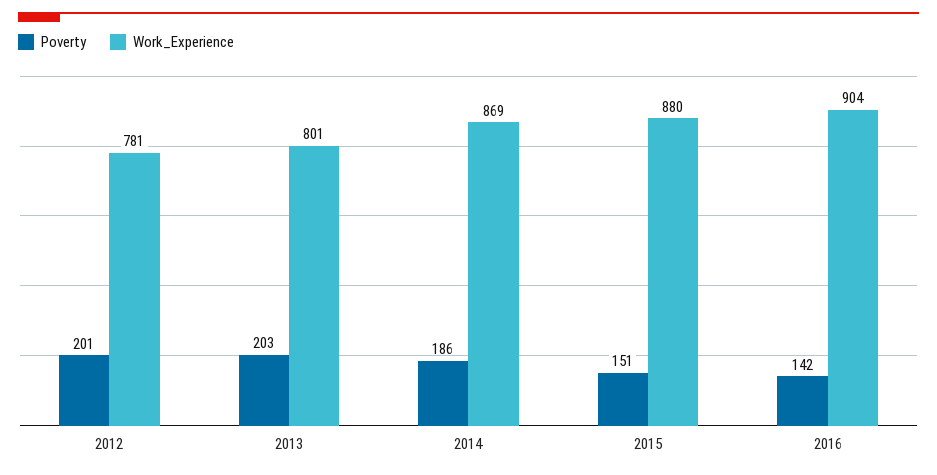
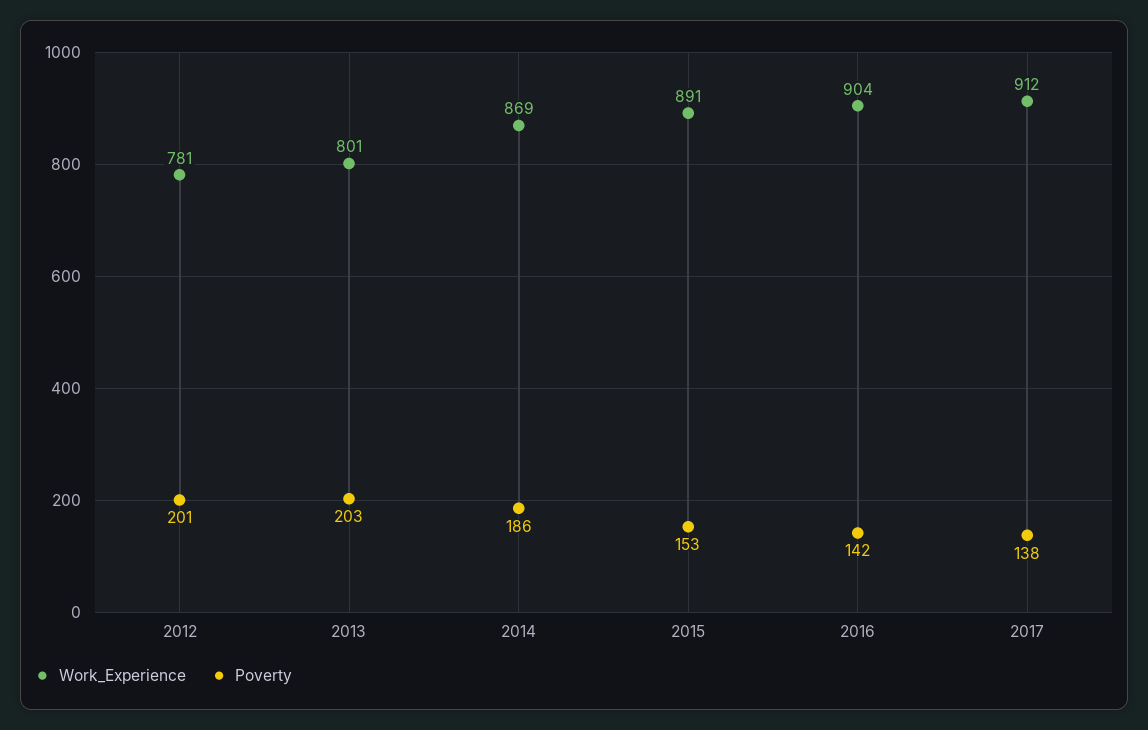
Poverty, 2015: 151 -> 153
Work_Experience, 2015: 880 -> 891
Work_Experience, 2017: none -> 912
Poverty, 2017: none -> 138

